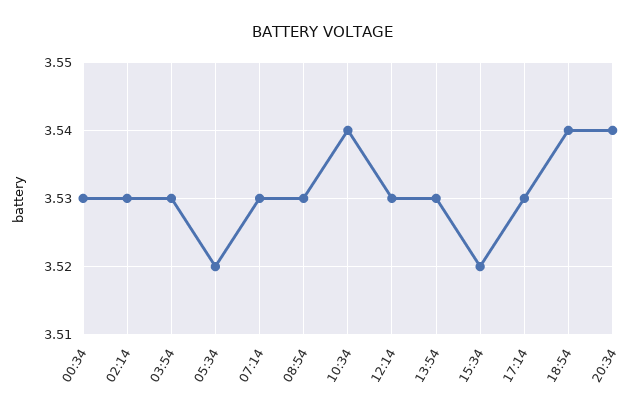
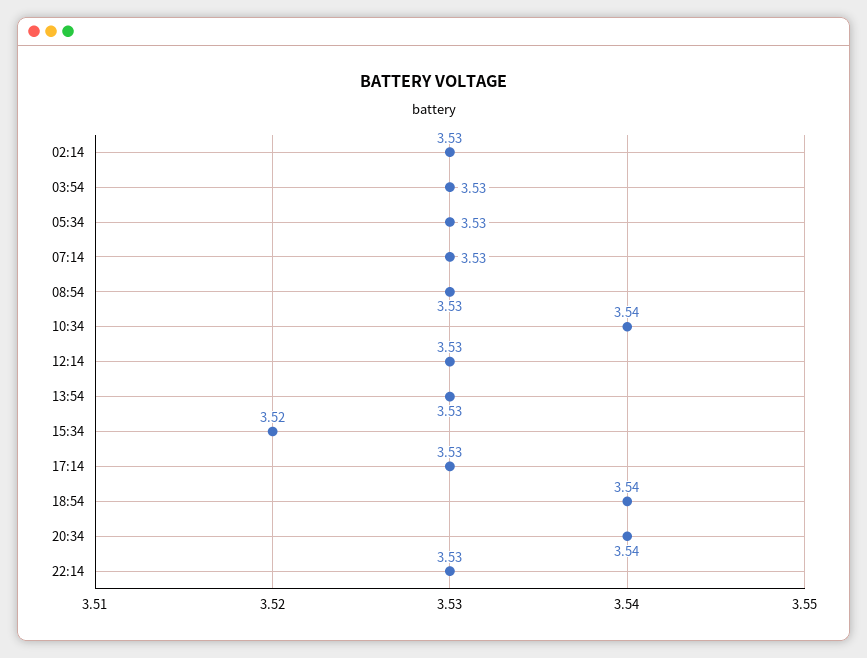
00:34: 3.53 -> none
05:34: 3.52 -> 3.53
22:14: none -> 3.53

